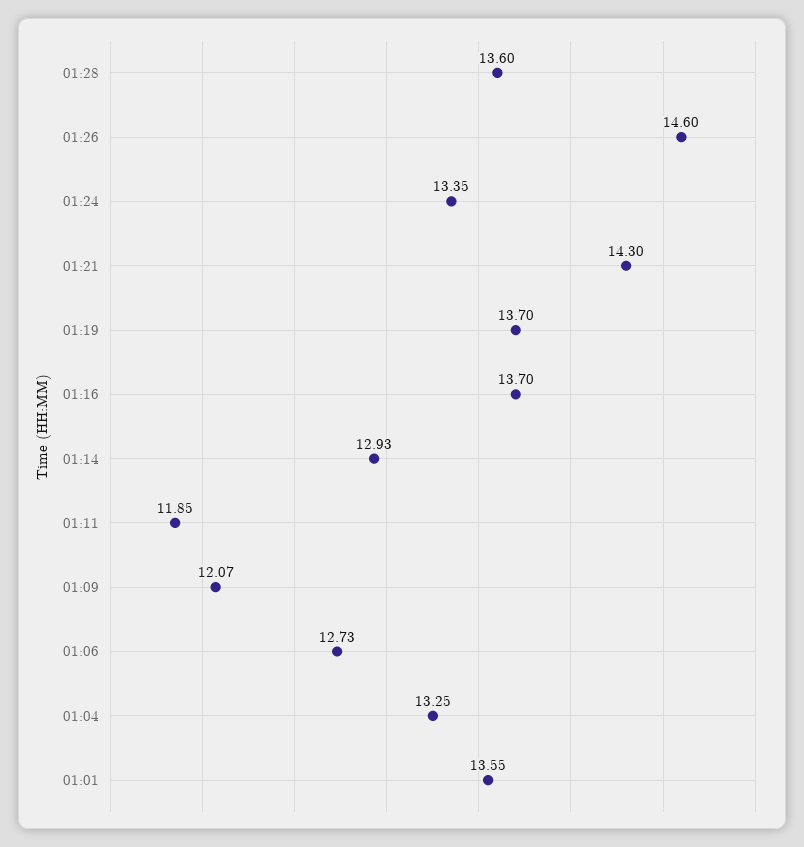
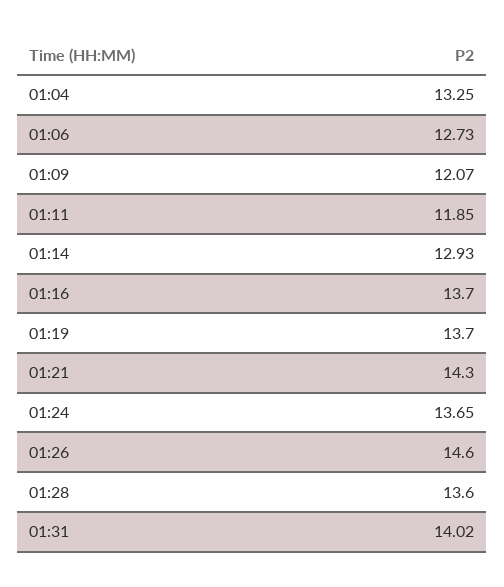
01:24: 13.35 -> 13.65
01:01: 13.55 -> none
01:31: none -> 14.02

